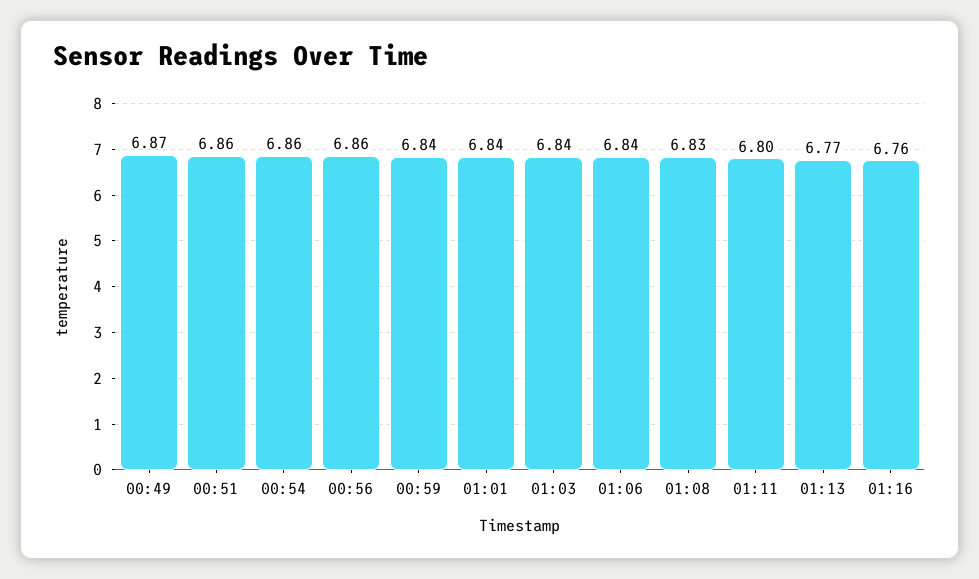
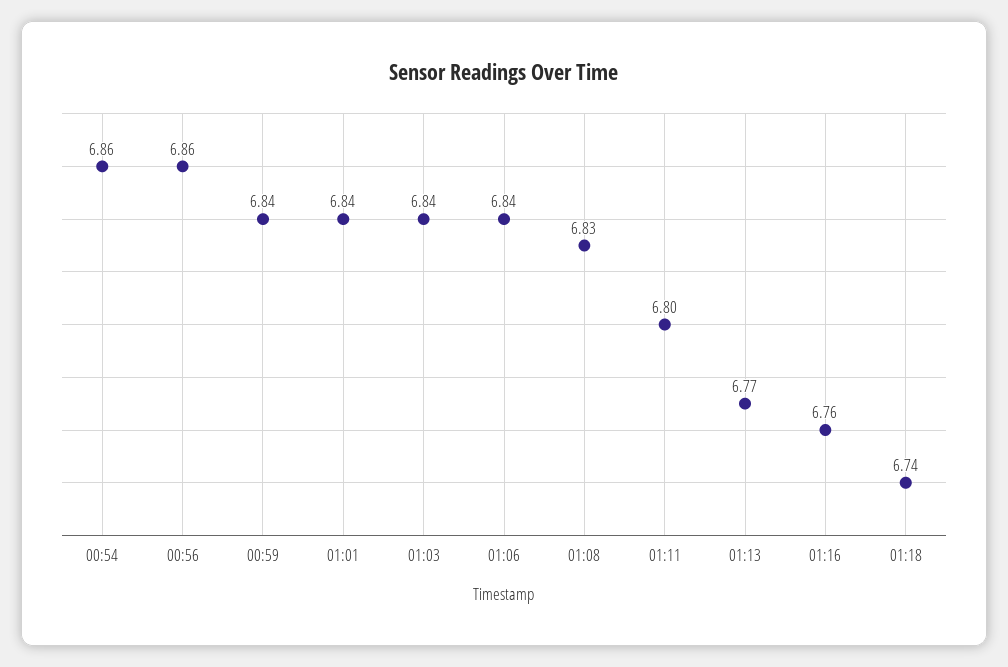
00:49: 6.87 -> none
00:51: 6.86 -> none
01:18: none -> 6.74

